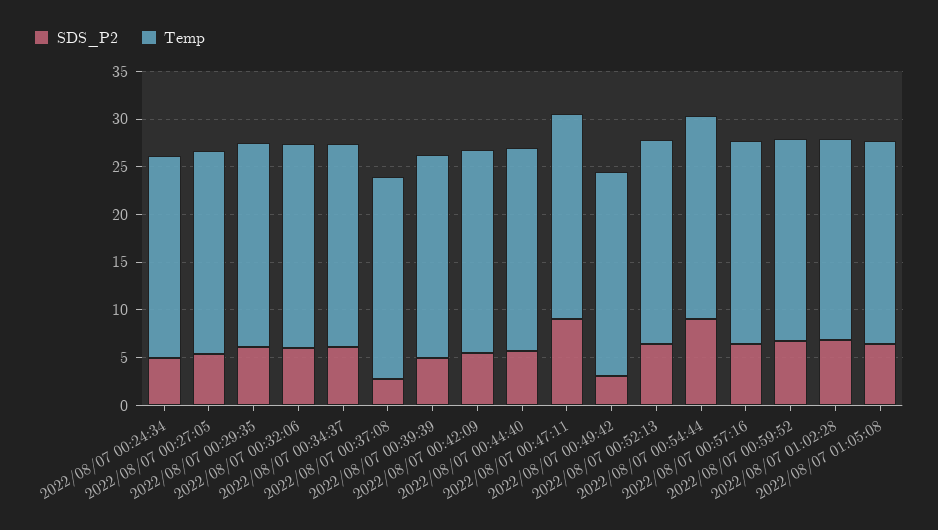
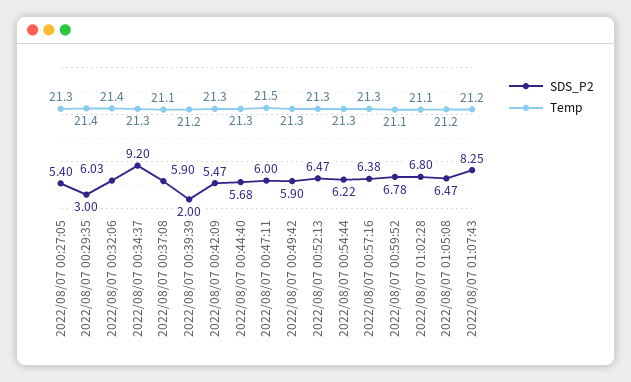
SDS_P2, 2022/08/07 00:24:34: 5 -> none
Temp, 2022/08/07 00:24:34: 21 -> none
SDS_P2, 2022/08/07 00:29:35: 6 -> 3
SDS_P2, 2022/08/07 00:34:37: 6 -> 9.2
SDS_P2, 2022/08/07 00:37:08: 3 -> 5.9
SDS_P2, 2022/08/07 00:39:39: 5 -> 2
SDS_P2, 2022/08/07 00:47:11: 9 -> 6
SDS_P2, 2022/08/07 00:49:42: 3 -> 5.9
SDS_P2, 2022/08/07 00:54:44: 9 -> 6.22
SDS_P2, 2022/08/07 01:07:43: none -> 8.25
Temp, 2022/08/07 01:07:43: none -> 21.2

